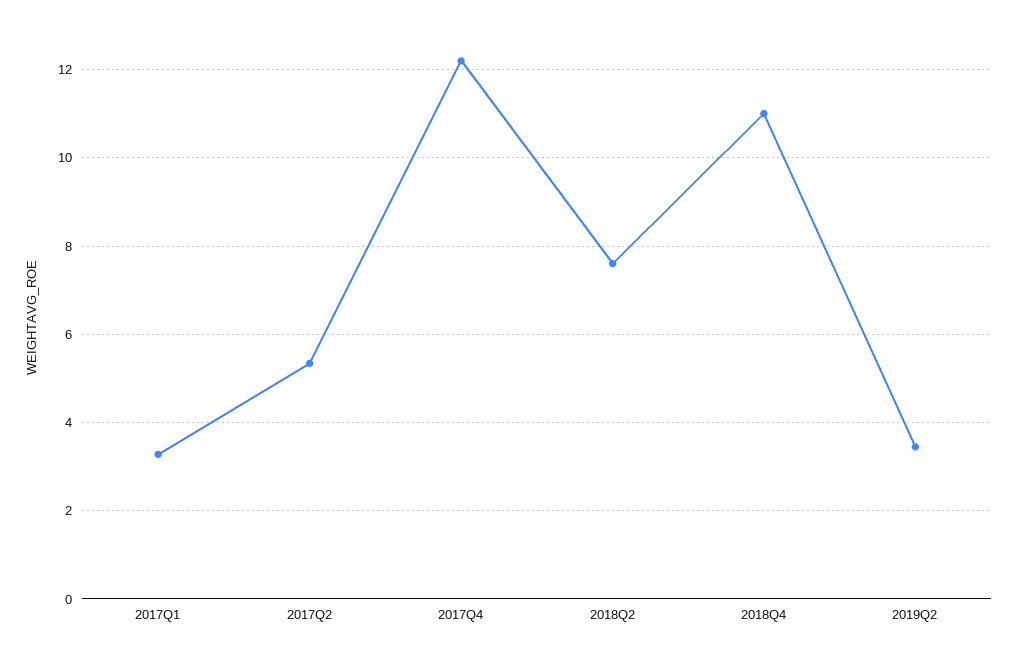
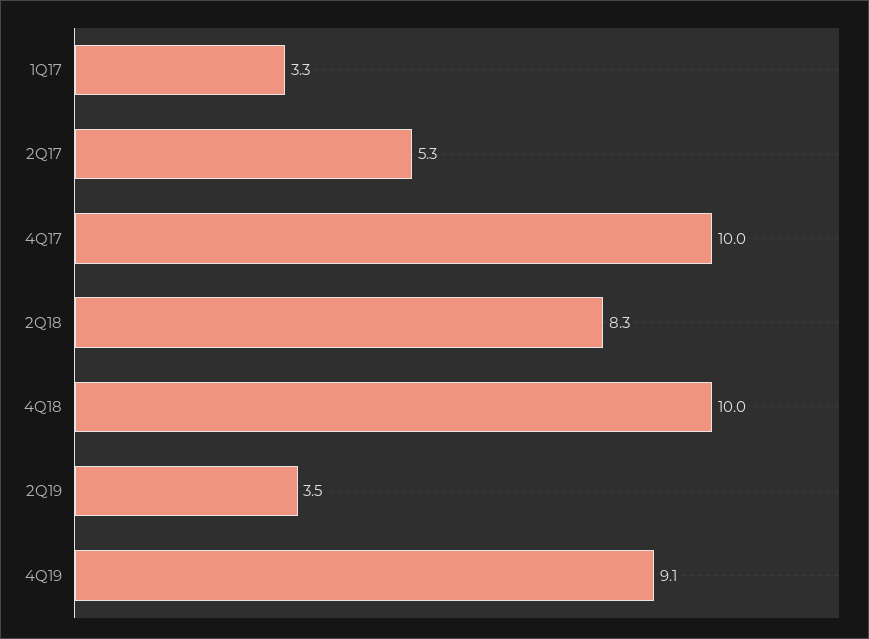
2017Q4: 12.2 -> 10
2018Q2: 7.6 -> 8.3
2018Q4: 11 -> 10
4Q19: none -> 9.1

